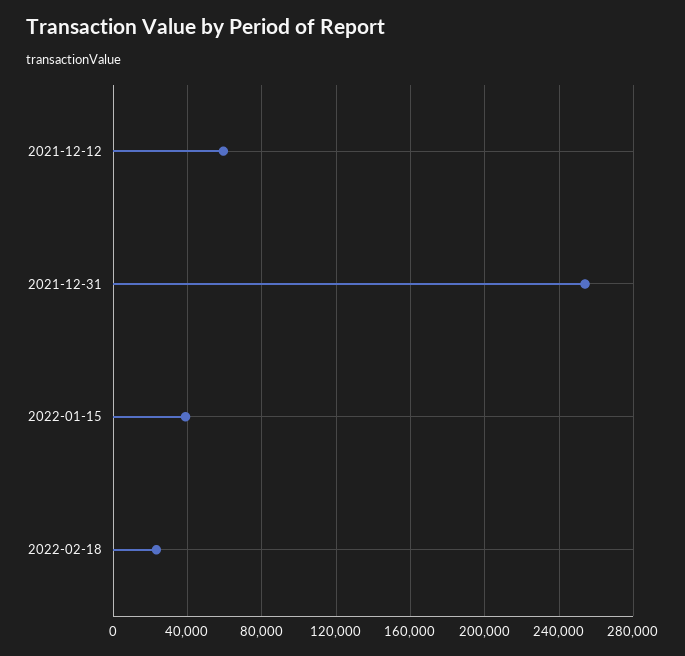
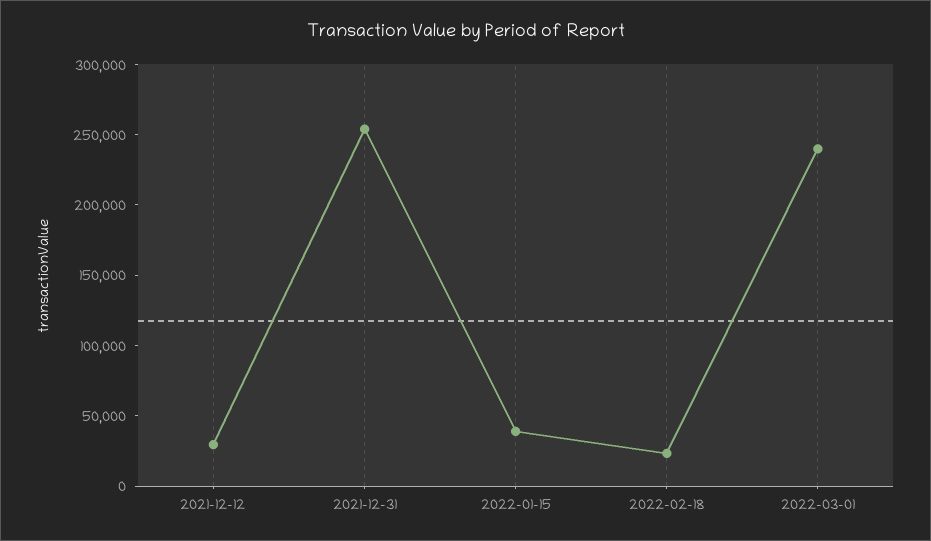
2021-12-12: 60000 -> 30000
2022-03-01: none -> 240000

